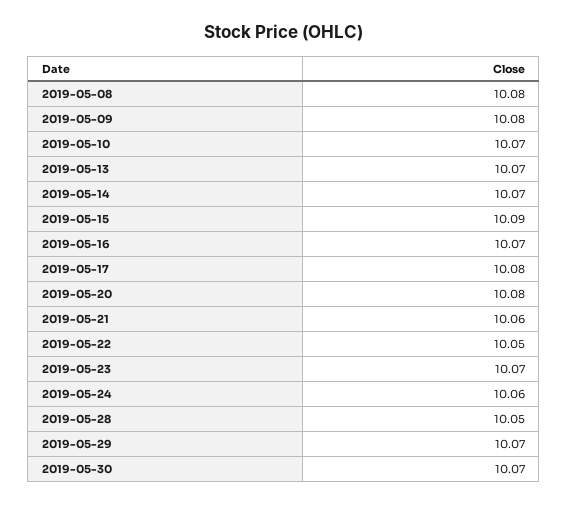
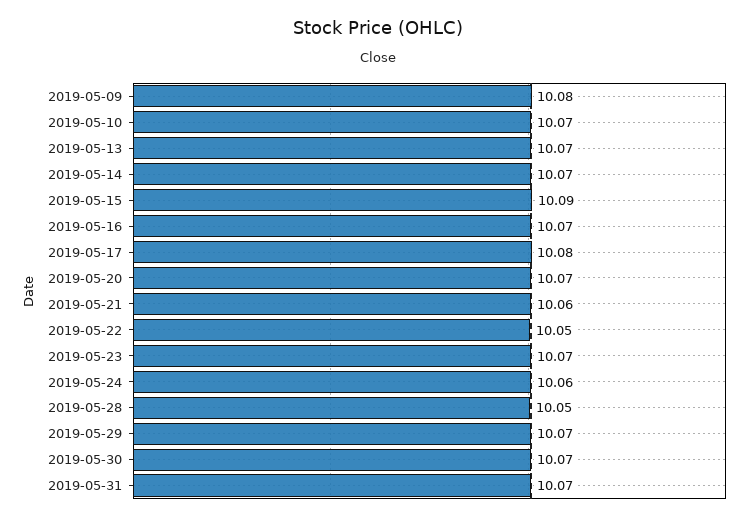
2019-05-08: 10.08 -> none
2019-05-20: 10.08 -> 10.07
2019-05-31: none -> 10.07

